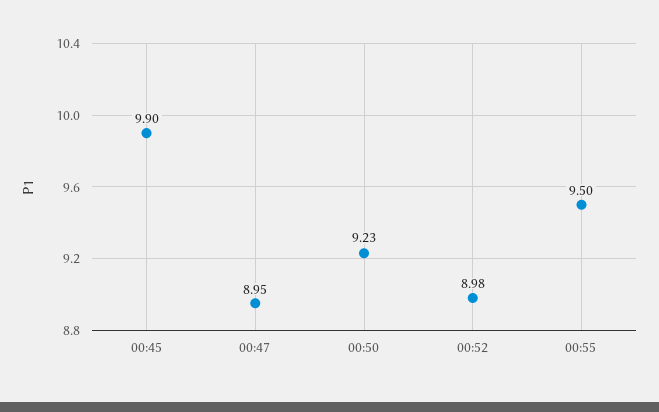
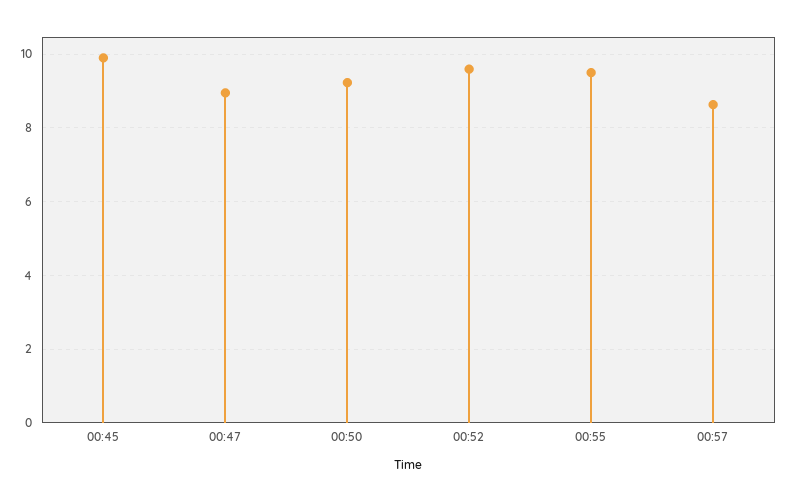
00:52: 8.98 -> 9.6
00:57: none -> 8.6

